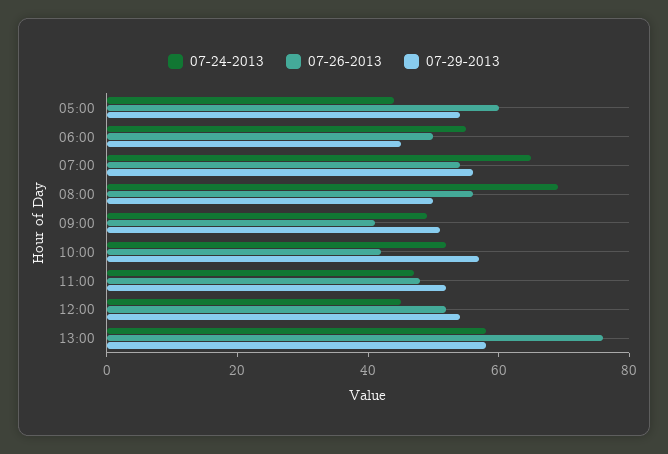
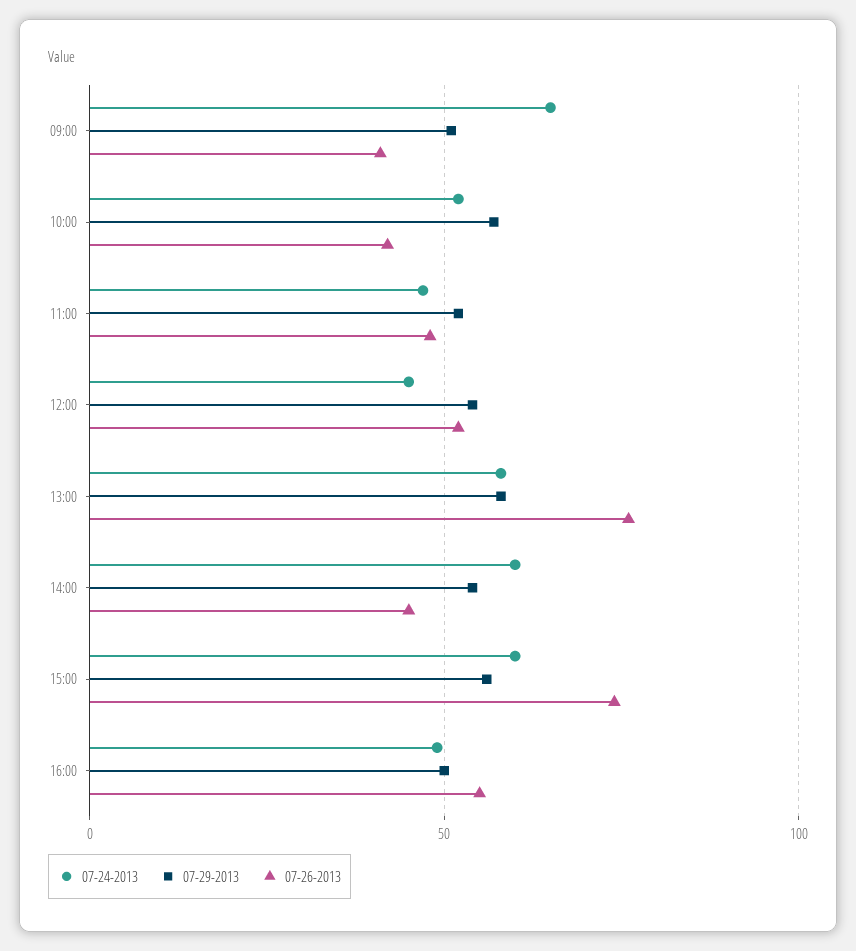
07-24-2013, 05:00: 45 -> none
07-26-2013, 05:00: 60 -> none
07-29-2013, 05:00: 55 -> none
07-24-2013, 06:00: 55 -> none
07-26-2013, 06:00: 50 -> none
07-29-2013, 06:00: 45 -> none
07-24-2013, 07:00: 65 -> none
07-26-2013, 07:00: 55 -> none
07-29-2013, 07:00: 55 -> none
07-24-2013, 08:00: 70 -> none
07-26-2013, 08:00: 55 -> none
07-29-2013, 08:00: 50 -> none
07-24-2013, 09:00: 50 -> 65
07-24-2013, 14:00: none -> 60
07-29-2013, 14:00: none -> 55
07-26-2013, 14:00: none -> 45
07-24-2013, 15:00: none -> 60
07-29-2013, 15:00: none -> 55
07-26-2013, 15:00: none -> 75
07-24-2013, 16:00: none -> 50
07-29-2013, 16:00: none -> 50
07-26-2013, 16:00: none -> 55

